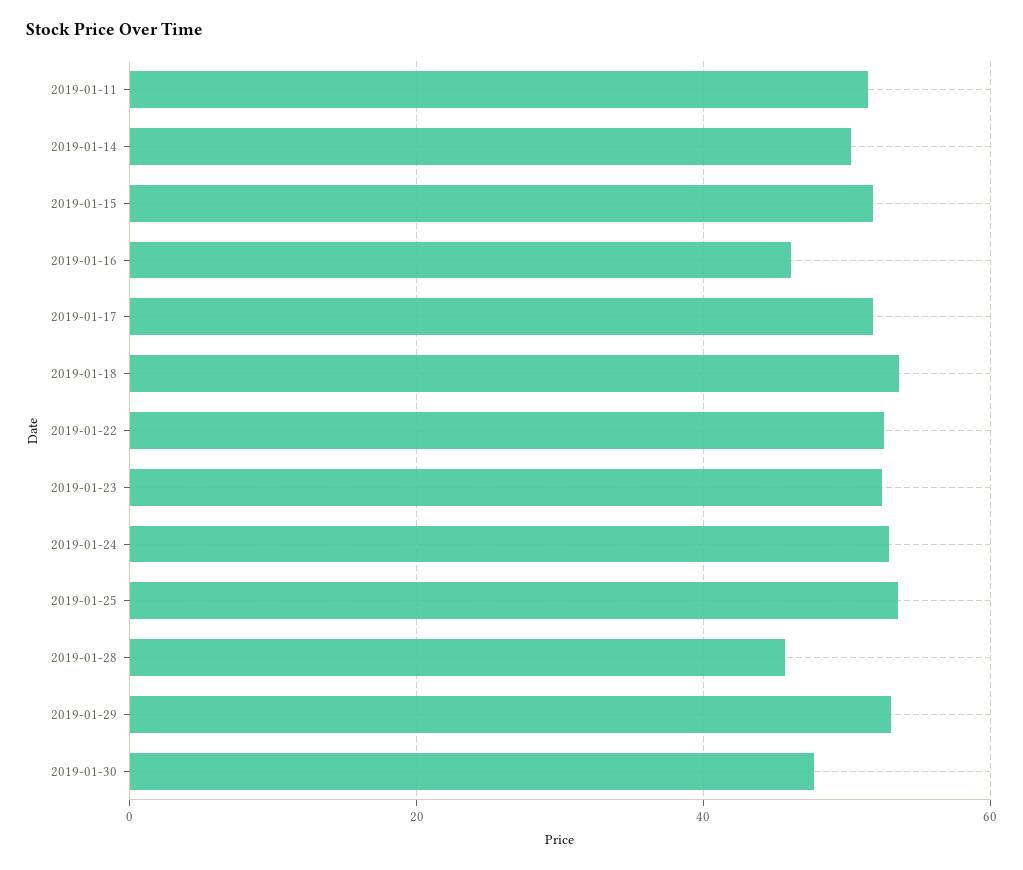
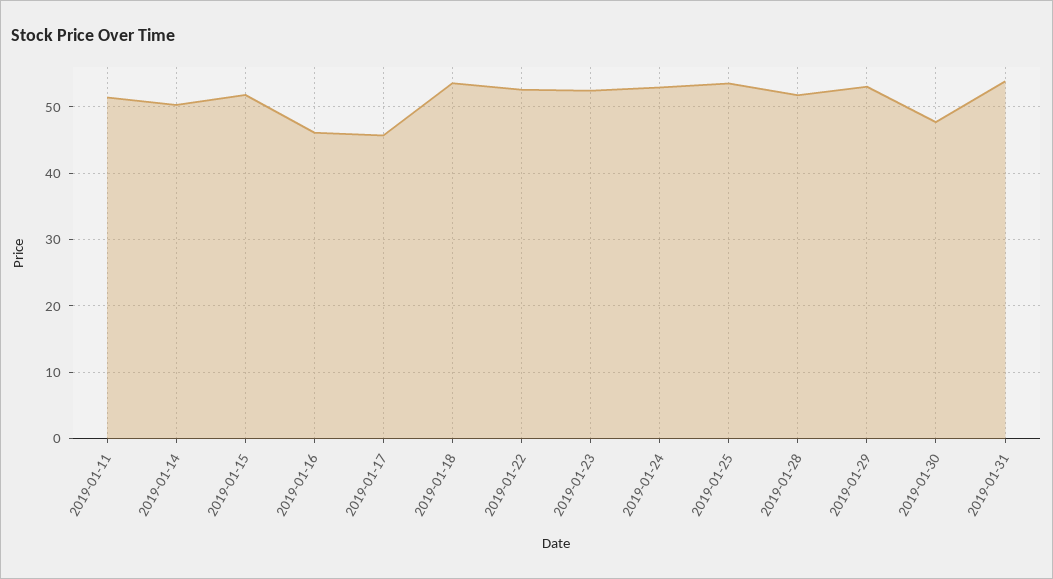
2019-01-17: 52 -> 46
2019-01-28: 46 -> 52
2019-01-31: none -> 54

